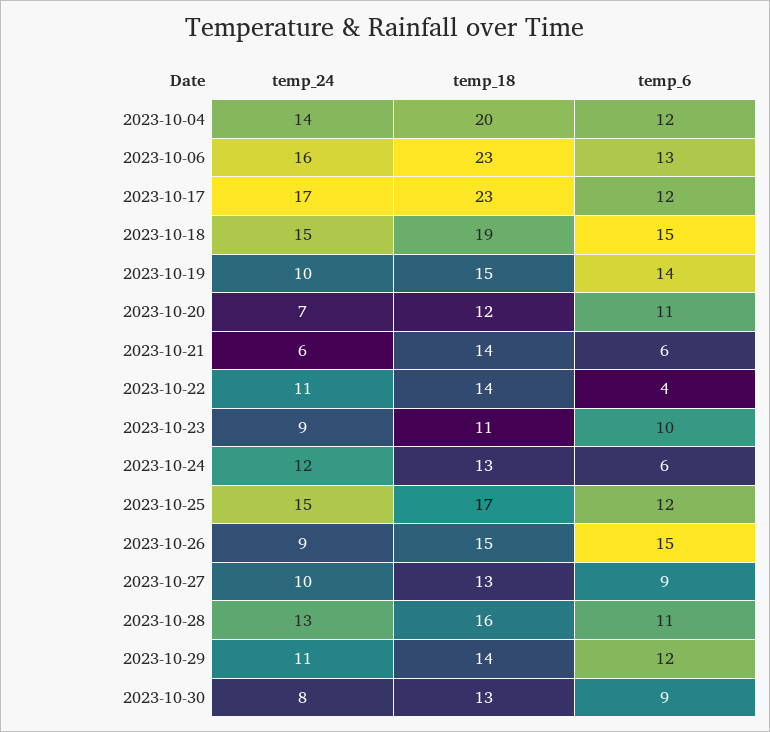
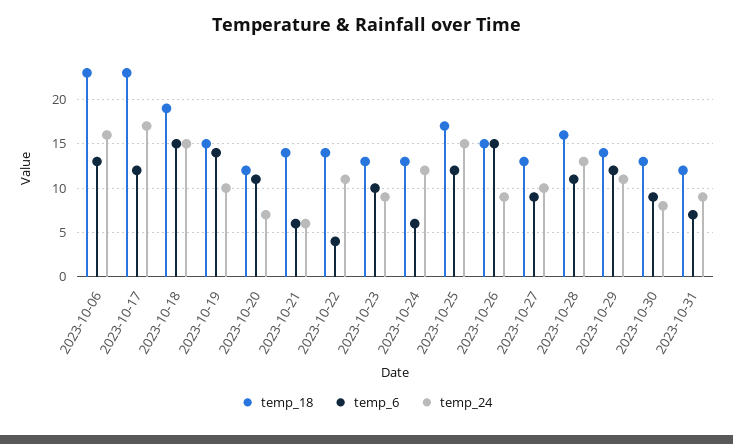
temp_24, 2023-10-04: 14 -> none
temp_18, 2023-10-04: 20 -> none
temp_6, 2023-10-04: 12 -> none
temp_18, 2023-10-23: 11 -> 13
temp_18, 2023-10-31: none -> 12
temp_6, 2023-10-31: none -> 7
temp_24, 2023-10-31: none -> 9

